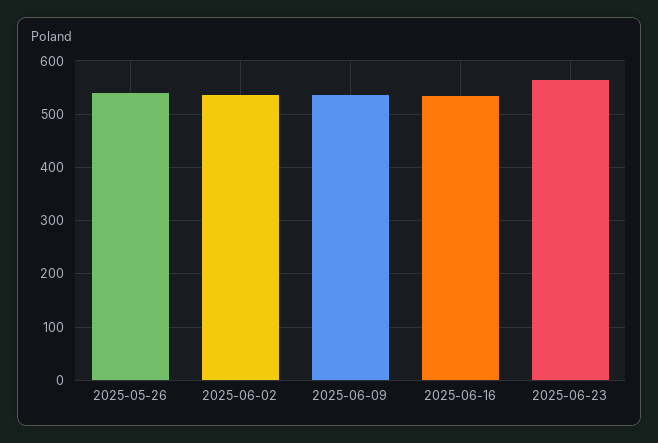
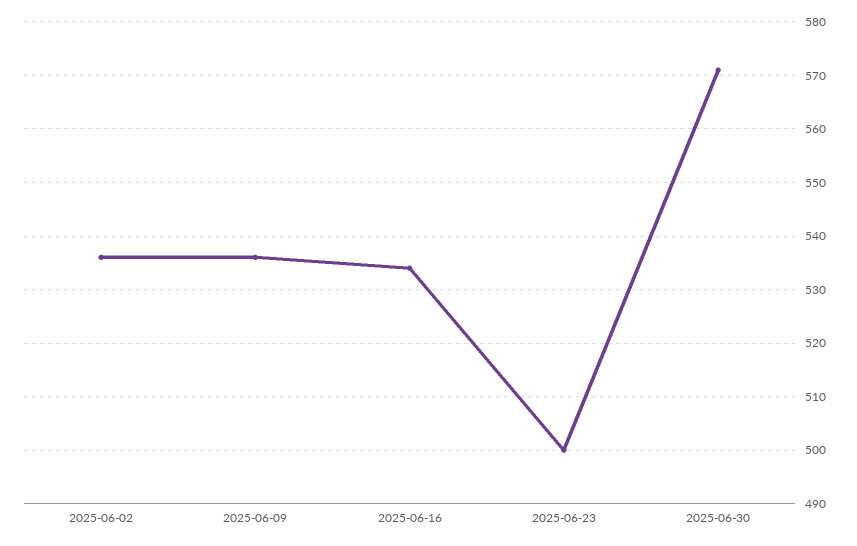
2025-05-26: 540 -> none
2025-06-23: 560 -> 500
2025-06-30: none -> 570

